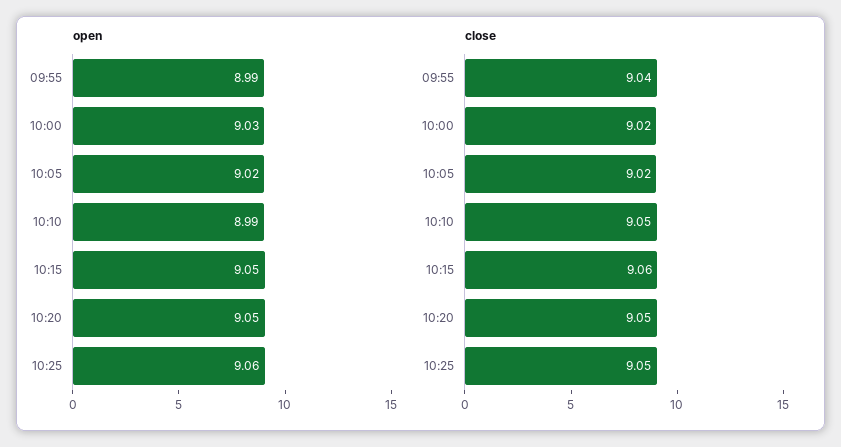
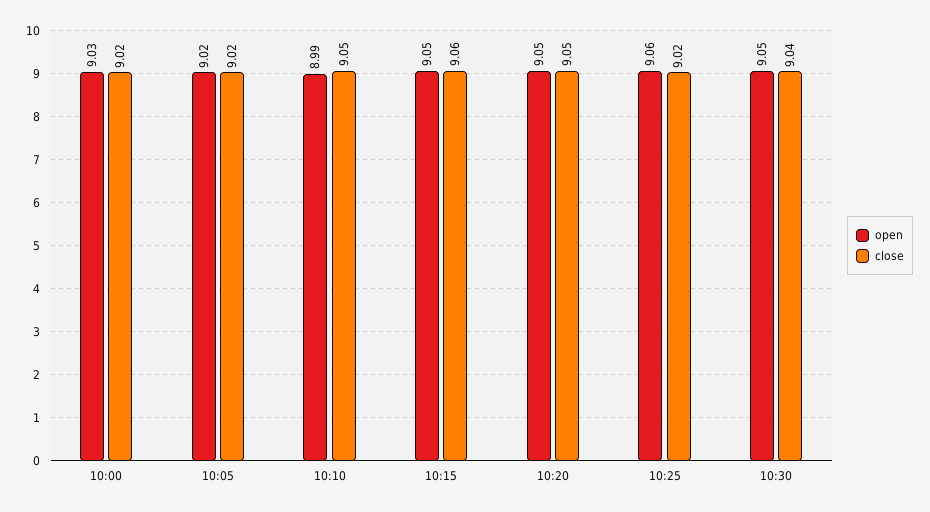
open, 09:55: 8.99 -> none
close, 09:55: 9.04 -> none
close, 10:25: 9.05 -> 9.02
open, 10:30: none -> 9.05
close, 10:30: none -> 9.04

